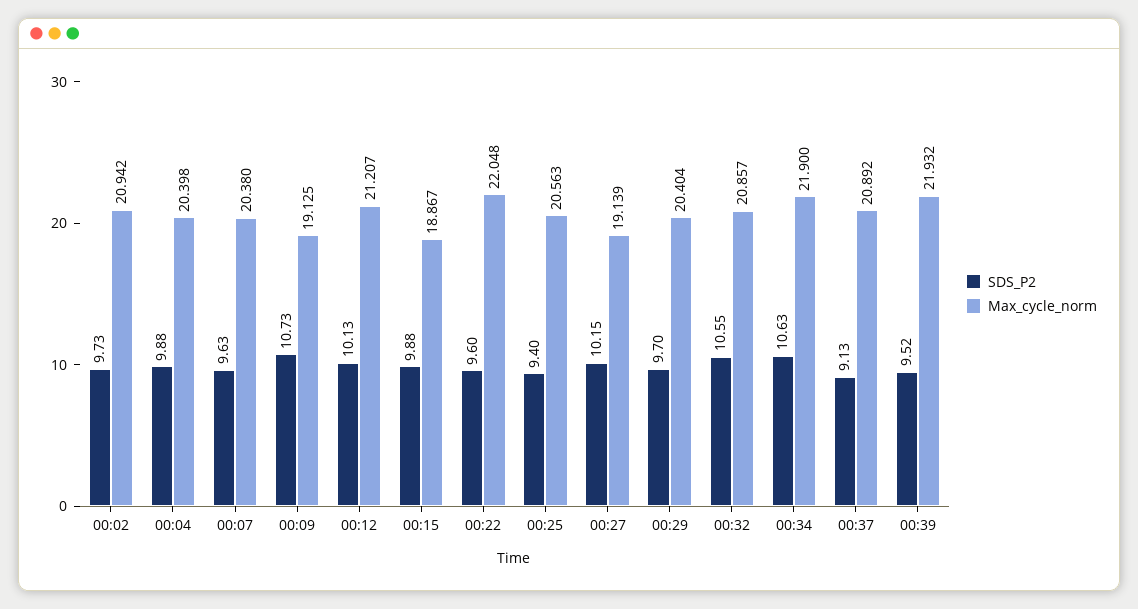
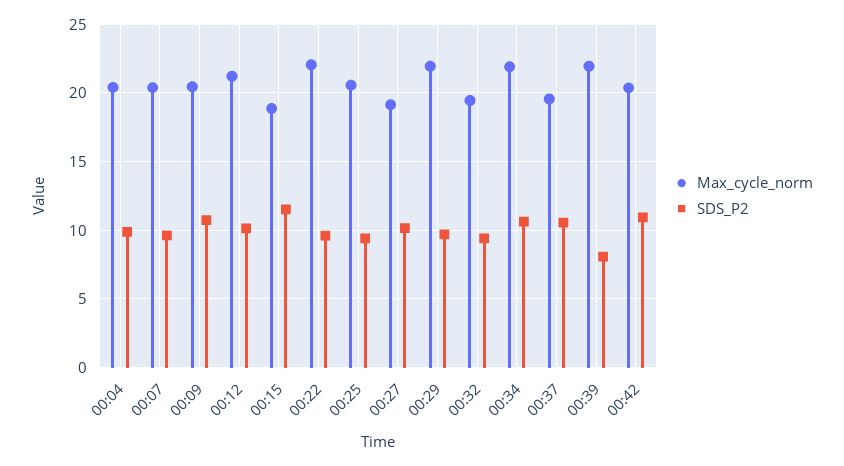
SDS_P2, 00:02: 9.73 -> none
Max_cycle_norm, 00:02: 20.942 -> none
Max_cycle_norm, 00:09: 19.125 -> 20.5
SDS_P2, 00:15: 9.88 -> 11.5
Max_cycle_norm, 00:29: 20.404 -> 22
SDS_P2, 00:32: 10.55 -> 9.5
Max_cycle_norm, 00:32: 20.857 -> 19.5
SDS_P2, 00:37: 9.13 -> 10.5
Max_cycle_norm, 00:37: 20.892 -> 19.5
SDS_P2, 00:39: 9.52 -> 8
Max_cycle_norm, 00:42: none -> 20.5
SDS_P2, 00:42: none -> 11

